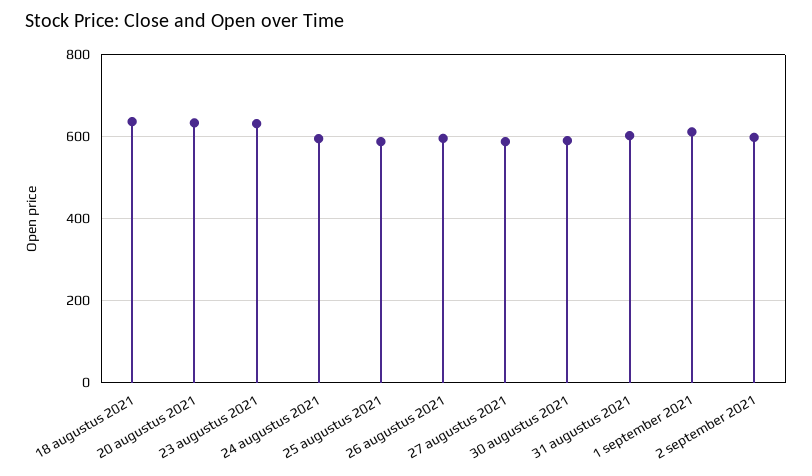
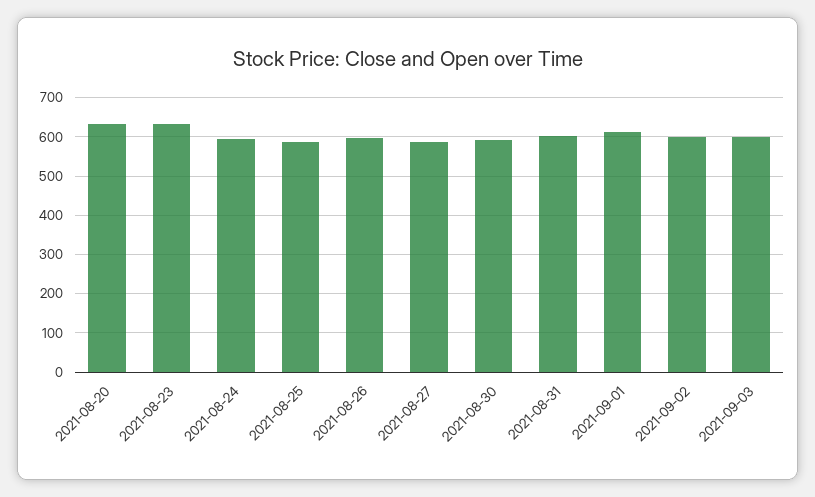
18 augustus 2021: 640 -> none
2021-09-03: none -> 600

